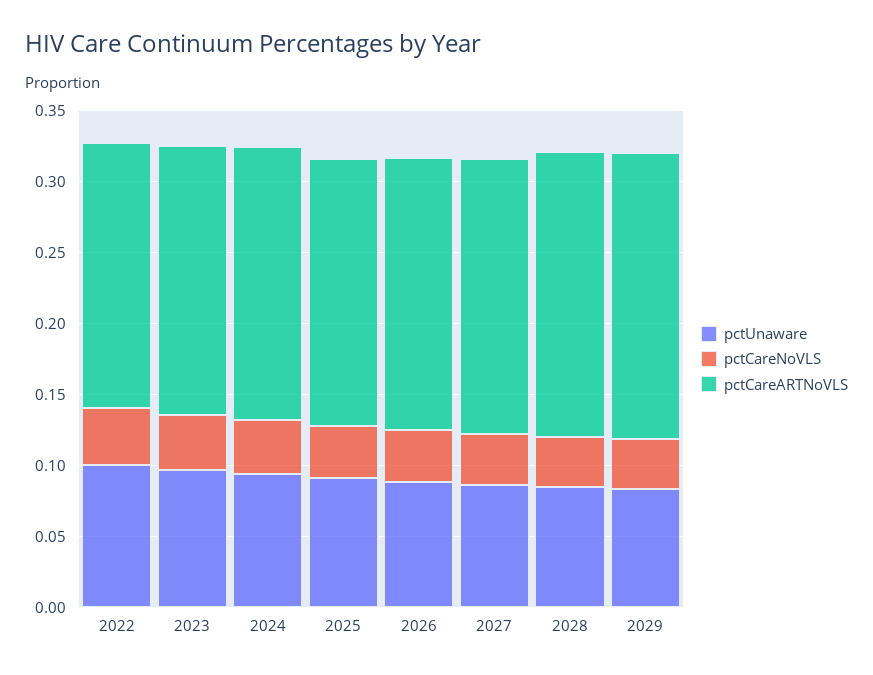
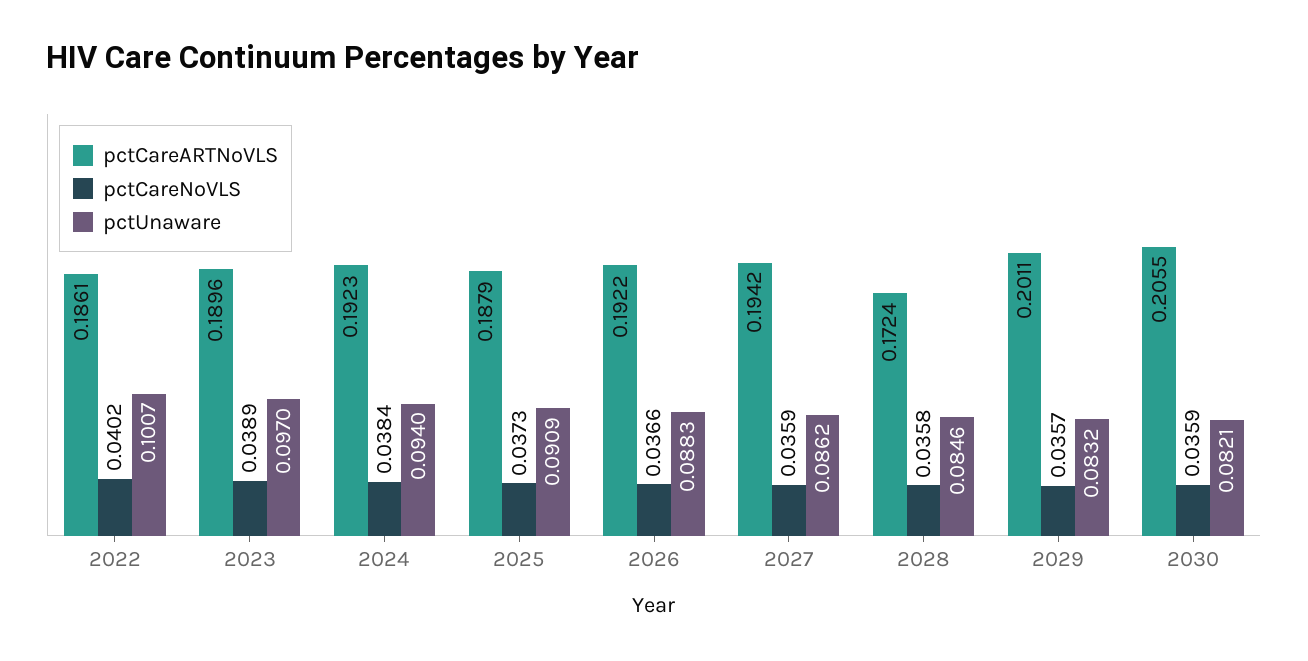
pctCareARTNoVLS, 2028: 0.2 -> 0.1724
pctCareARTNoVLS, 2030: none -> 0.2055
pctCareNoVLS, 2030: none -> 0.0359
pctUnaware, 2030: none -> 0.0821

